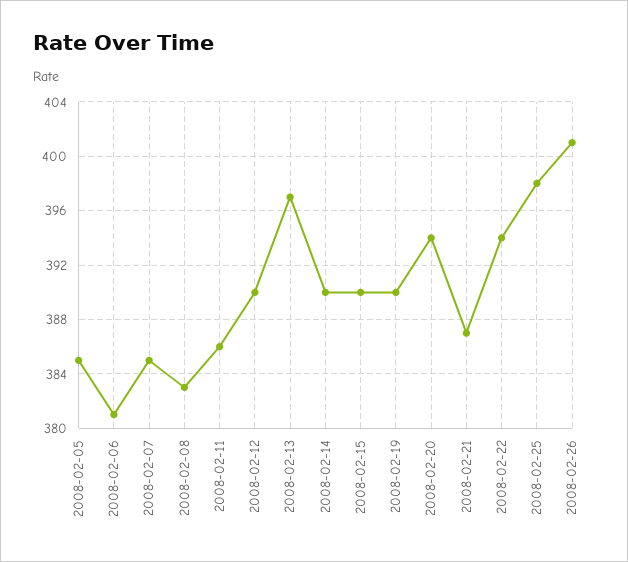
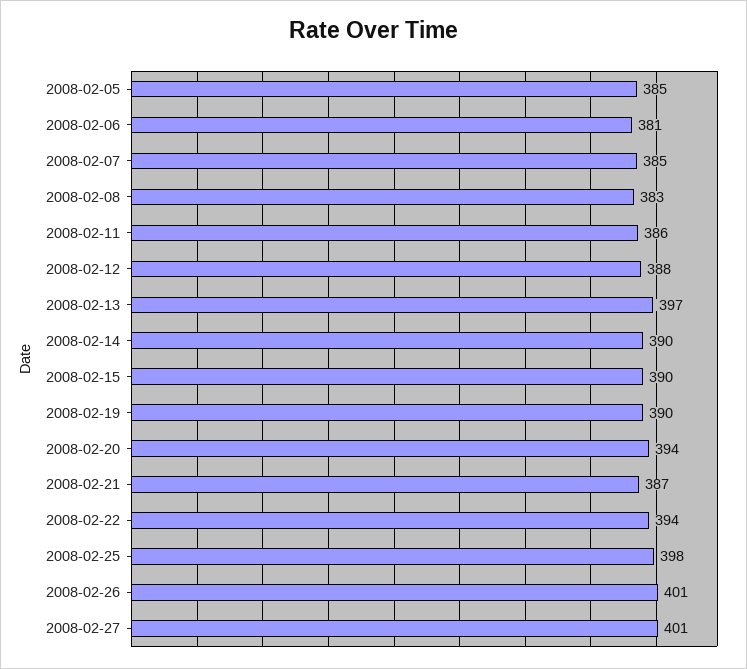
2008-02-12: 390 -> 388
2008-02-27: none -> 401

